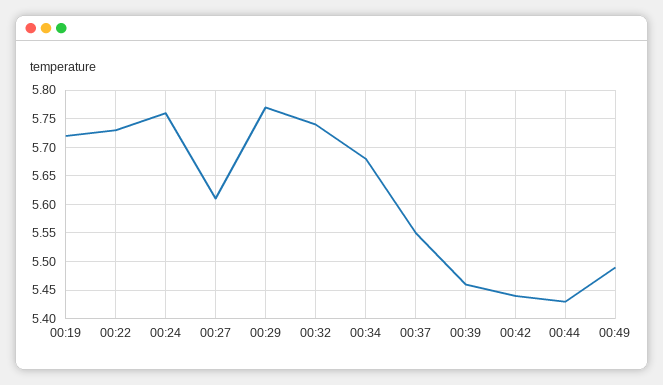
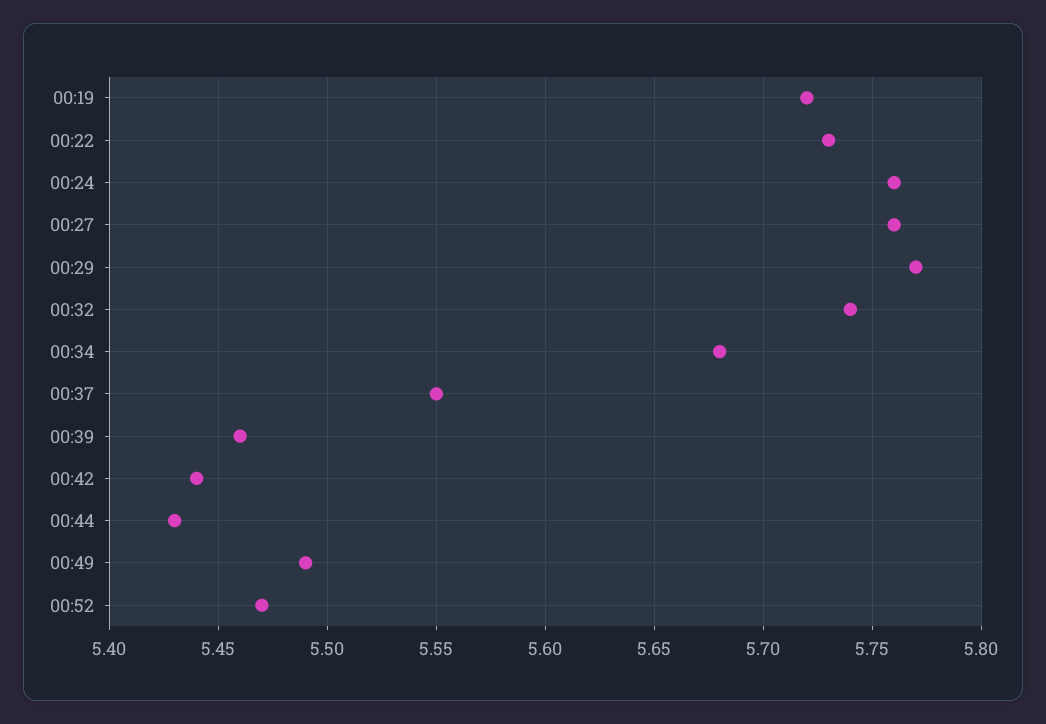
00:27: 5.6 -> 5.76
00:52: none -> 5.47

